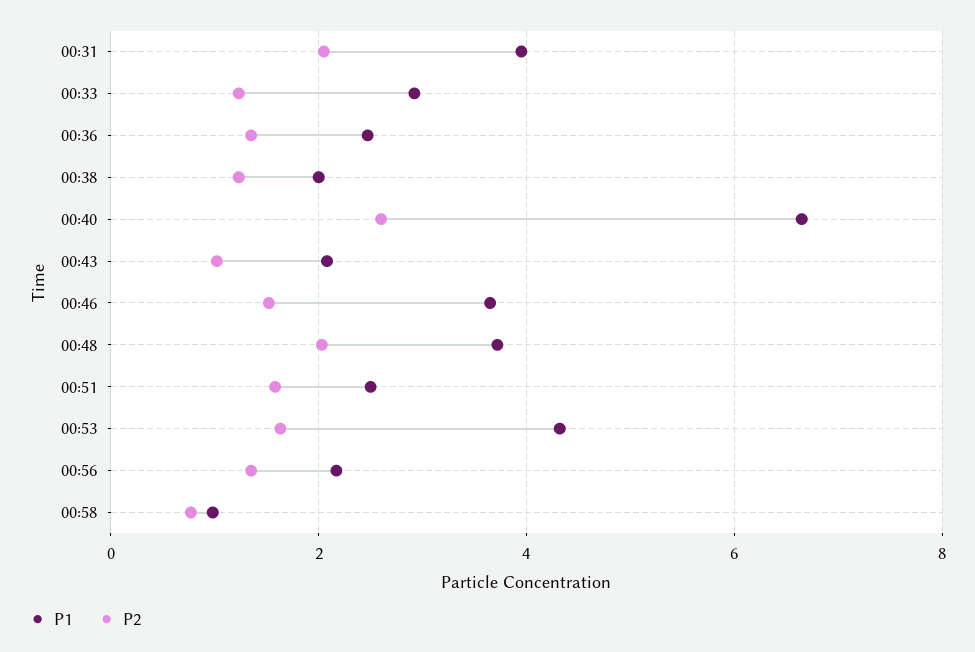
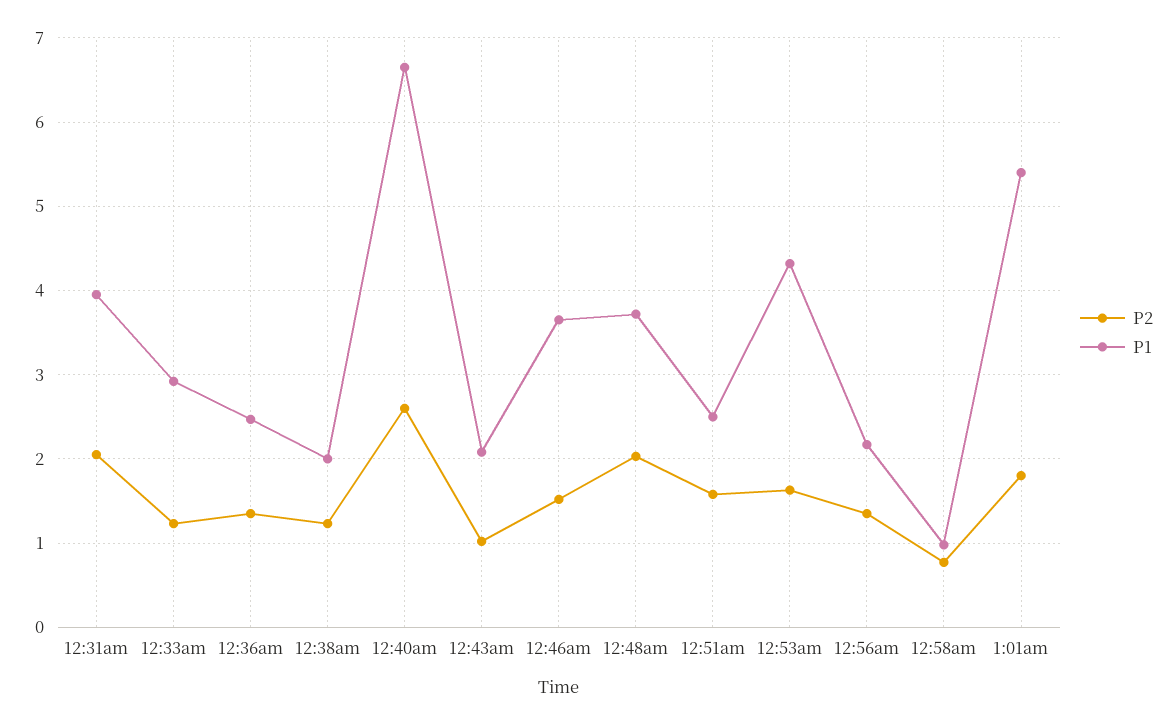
P2, 1:01am: none -> 1.8
P1, 1:01am: none -> 5.4

